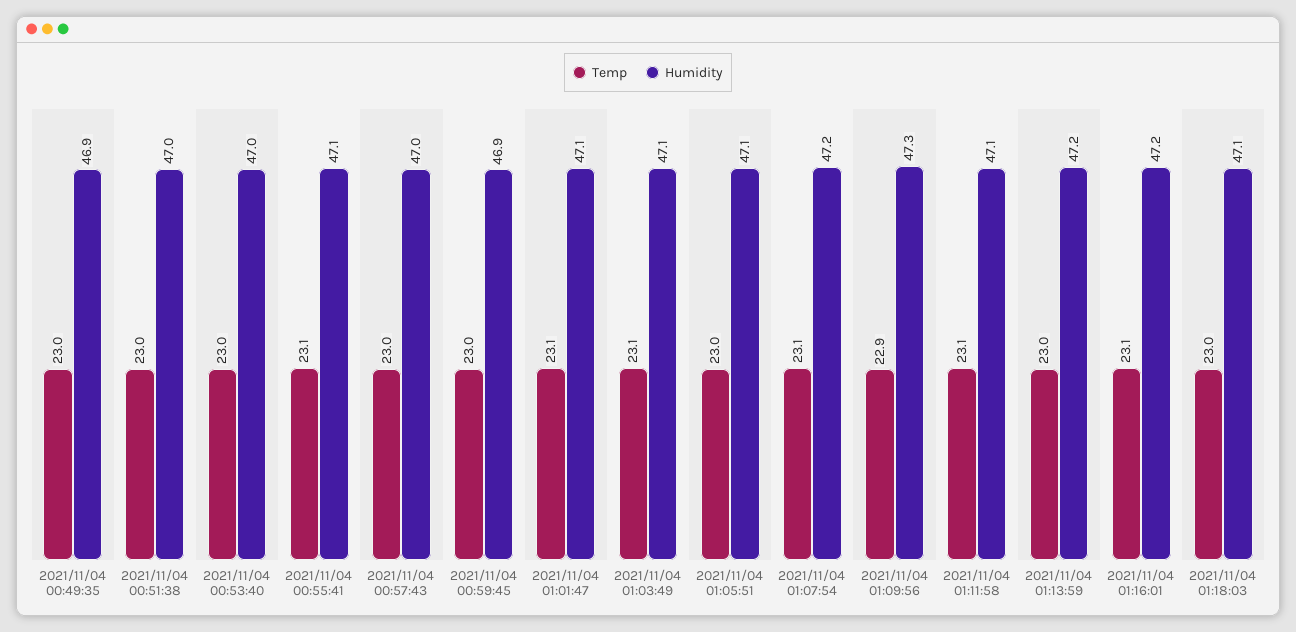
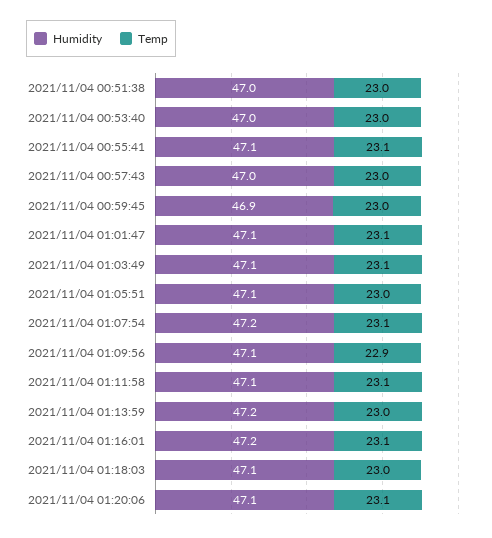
Temp, 2021/11/04 00:49:35: 23 -> none
Humidity, 2021/11/04 00:49:35: 46.9 -> none
Humidity, 2021/11/04 01:09:56: 47.3 -> 47.1
Humidity, 2021/11/04 01:20:06: none -> 47.1
Temp, 2021/11/04 01:20:06: none -> 23.1

